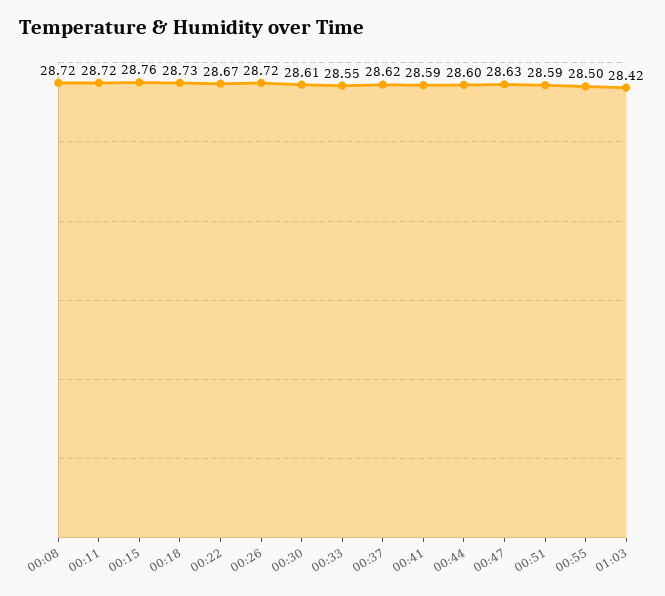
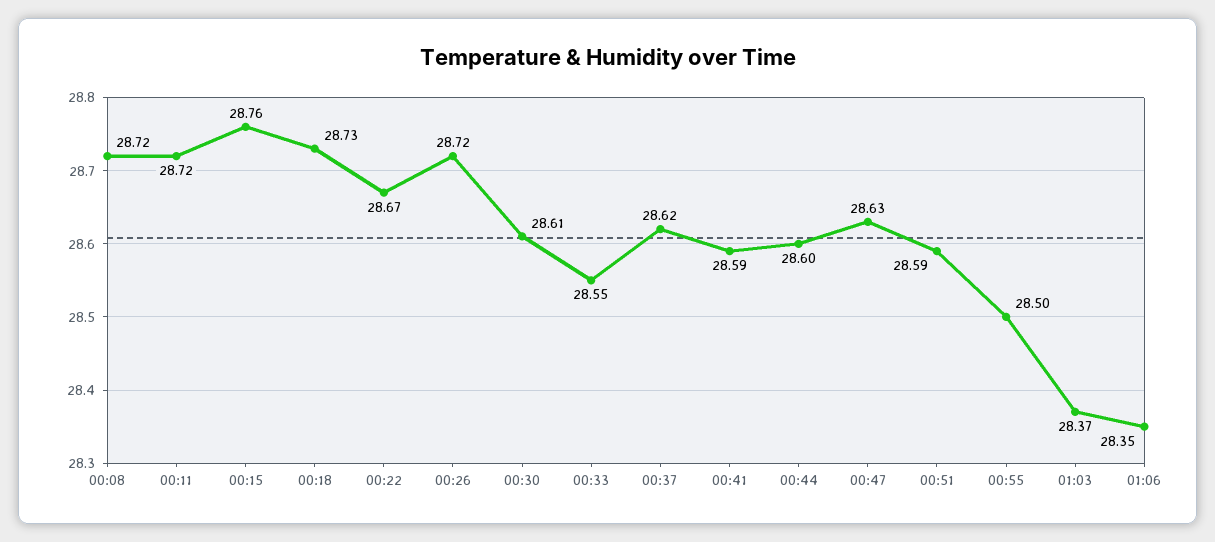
01:03: 28.42 -> 28.37
01:06: none -> 28.35

